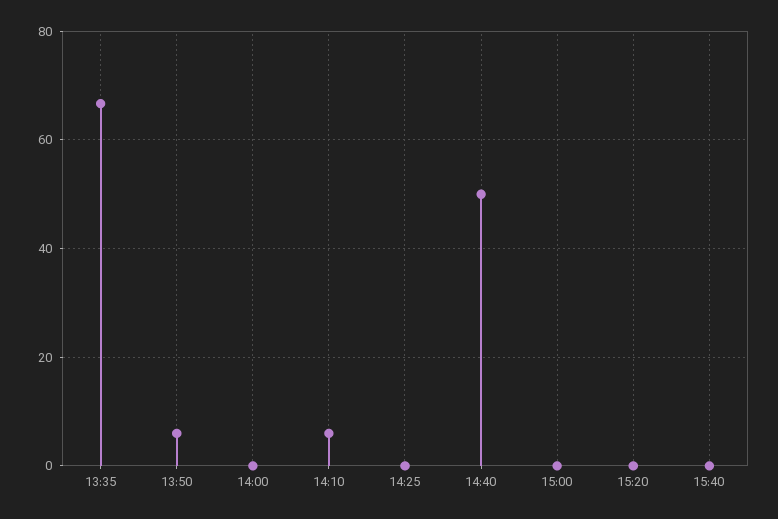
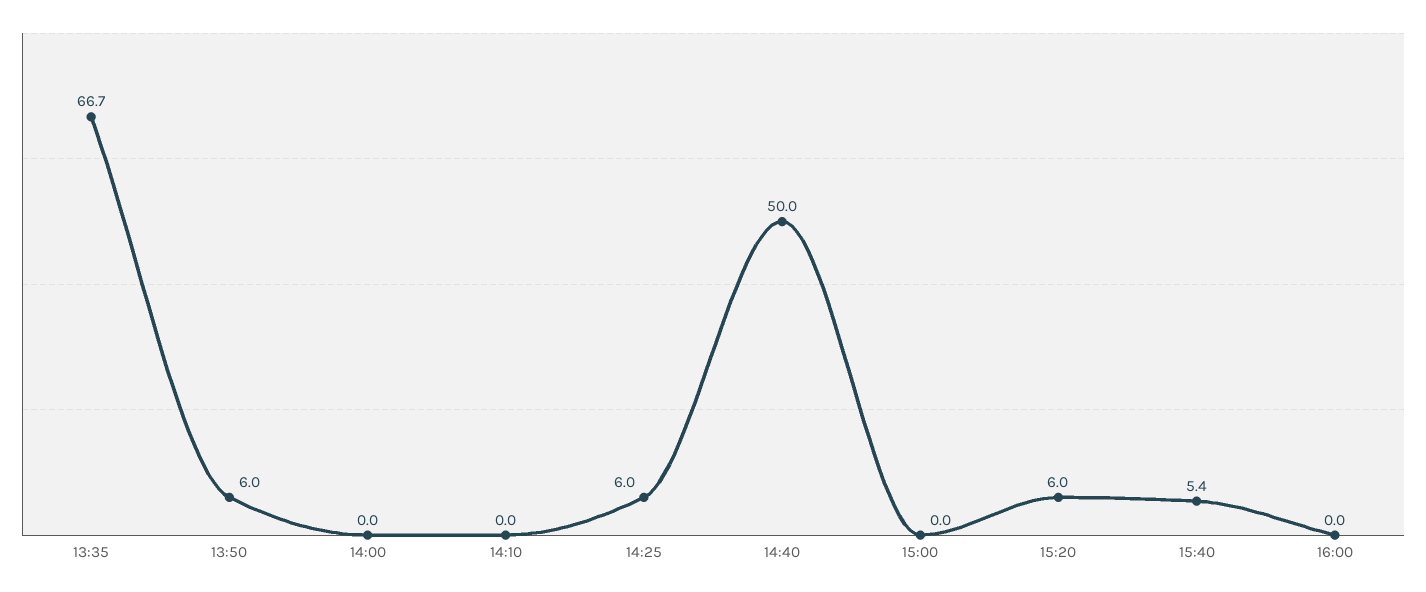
14:10: 6 -> 0
14:25: 0 -> 6
15:20: 0 -> 6
15:40: 0 -> 5.4
16:00: none -> 0

